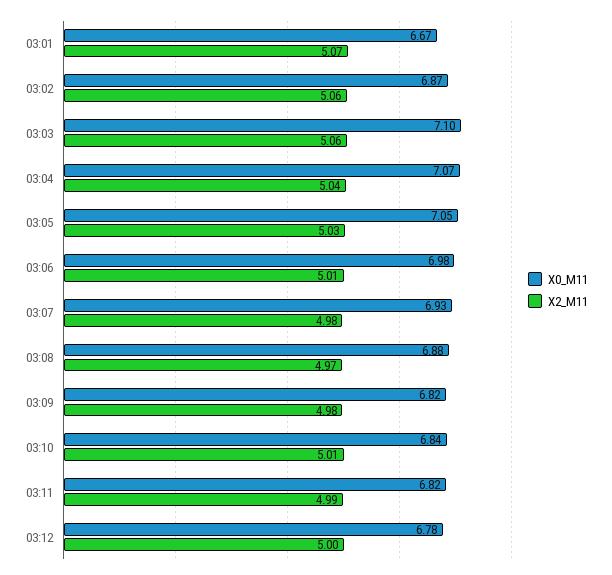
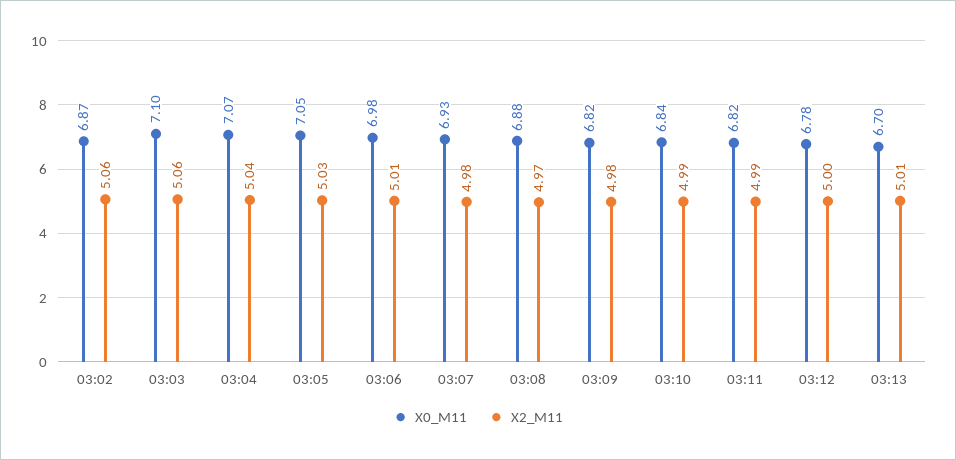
X0_M11, 03:01: 6.67 -> none
X2_M11, 03:01: 5.07 -> none
X2_M11, 03:10: 5.01 -> 4.99
X0_M11, 03:13: none -> 6.7
X2_M11, 03:13: none -> 5.01

